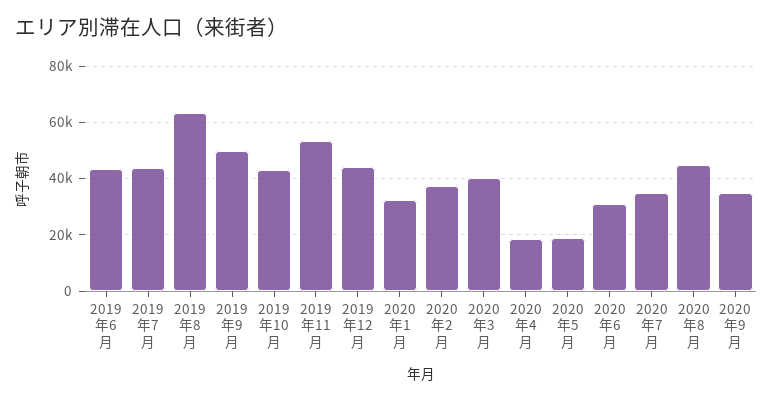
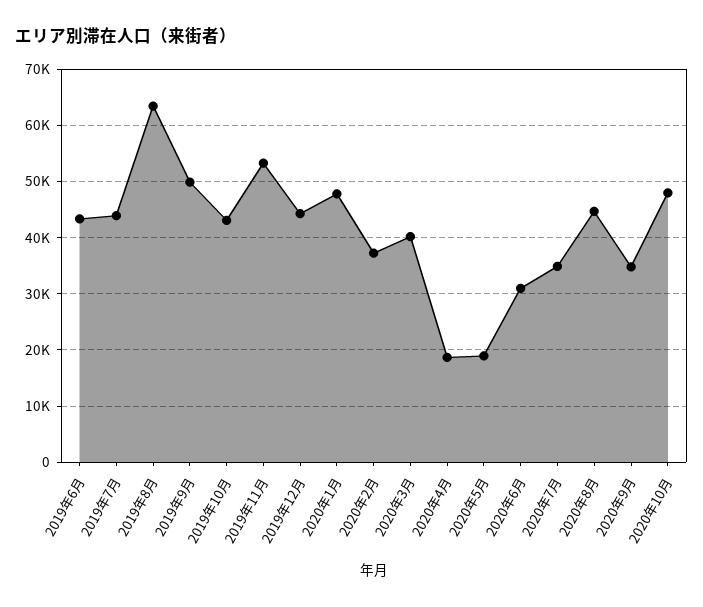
2020年1月: 32500 -> 48000
2020年10月: none -> 48000

